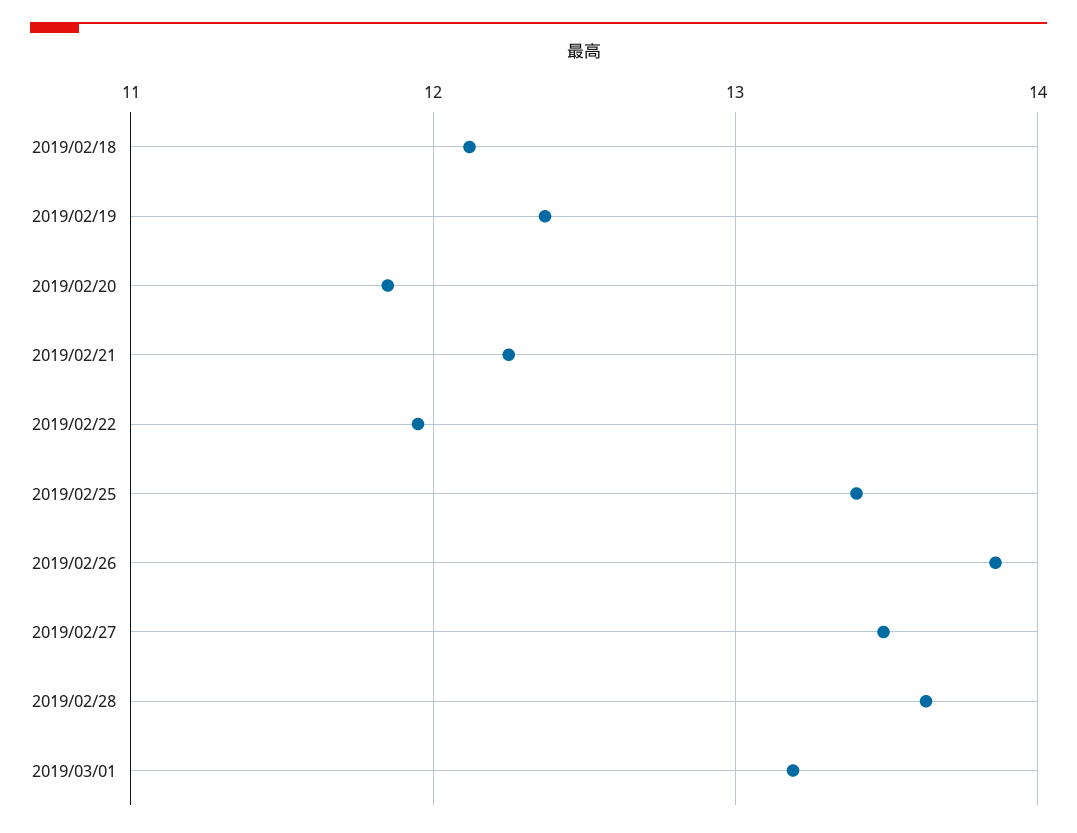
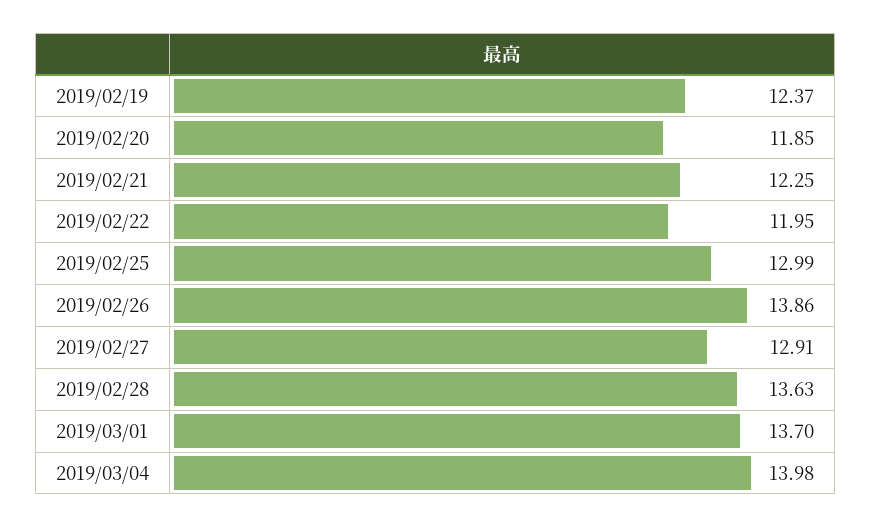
2019/02/18: 12.1 -> none
2019/02/25: 13.4 -> 12.99
2019/02/27: 13.5 -> 12.91
2019/03/01: 13.2 -> 13.7
2019/03/04: none -> 13.98

